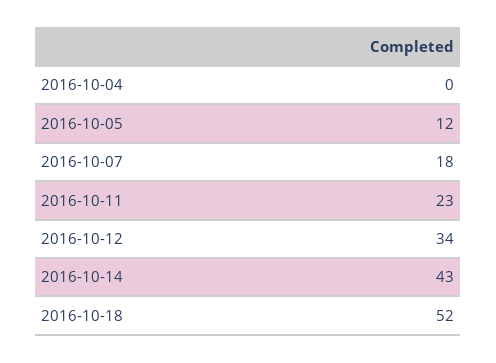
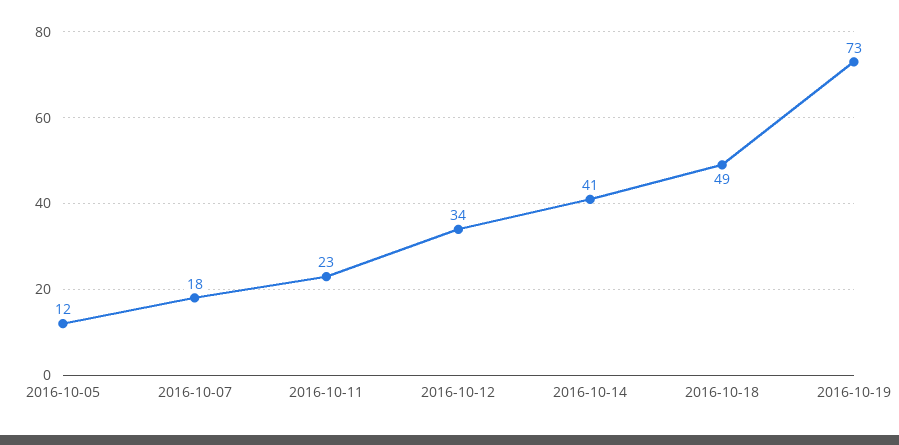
2016-10-04: 0 -> none
2016-10-14: 43 -> 41
2016-10-18: 52 -> 49
2016-10-19: none -> 73

